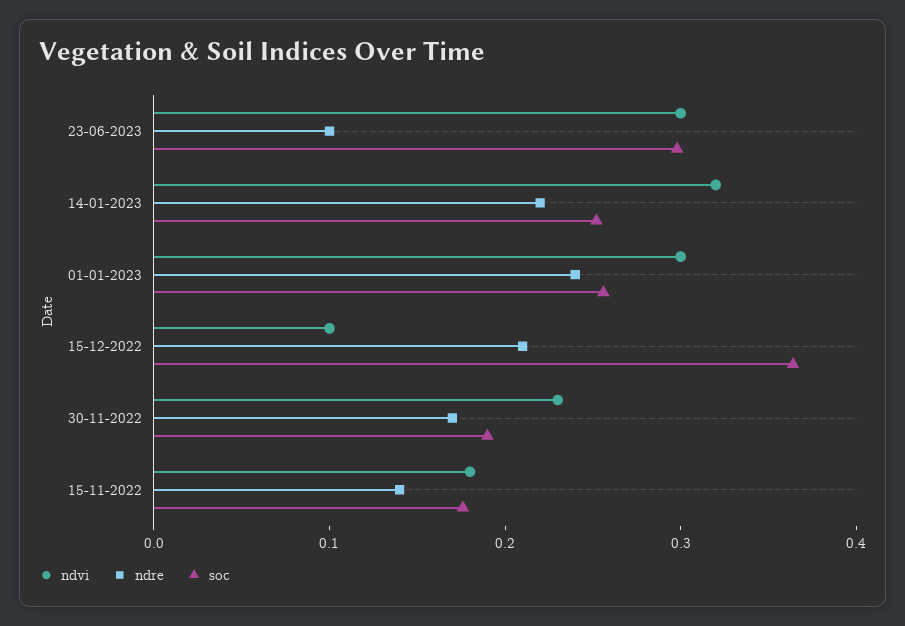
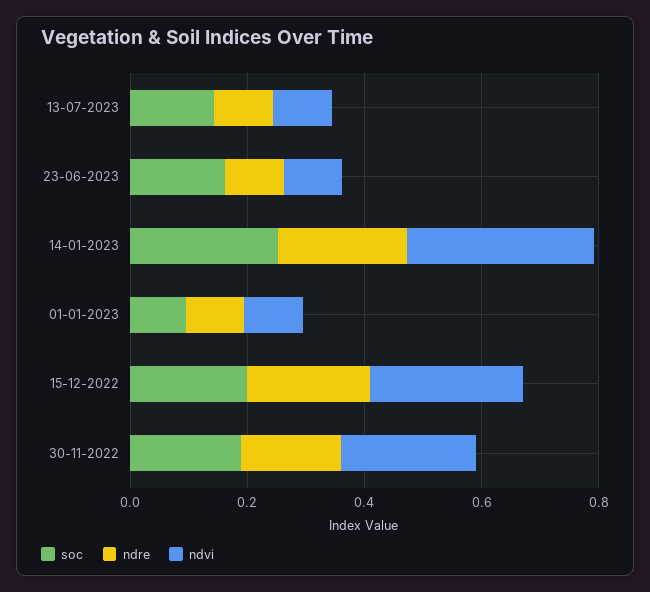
ndvi, 23-06-2023: 0.3 -> 0.1
soc, 23-06-2023: 0.3 -> 0.15
ndvi, 01-01-2023: 0.3 -> 0.1
ndre, 01-01-2023: 0.24 -> 0.1
soc, 01-01-2023: 0.26 -> 0.1
ndvi, 15-12-2022: 0.1 -> 0.25
soc, 15-12-2022: 0.36 -> 0.2
ndvi, 15-11-2022: 0.18 -> none
ndre, 15-11-2022: 0.14 -> none
soc, 15-11-2022: 0.18 -> none
soc, 13-07-2023: none -> 0.15
ndre, 13-07-2023: none -> 0.1
ndvi, 13-07-2023: none -> 0.1

